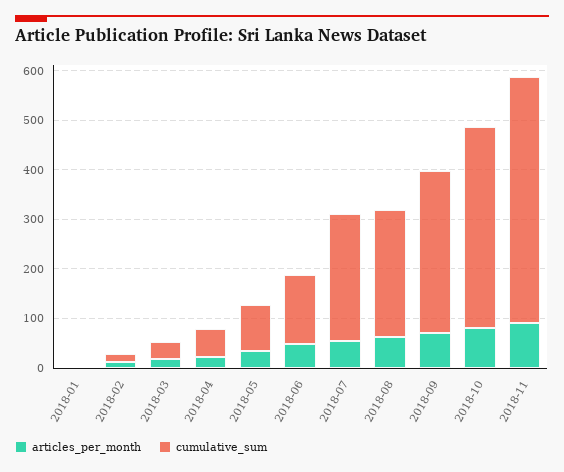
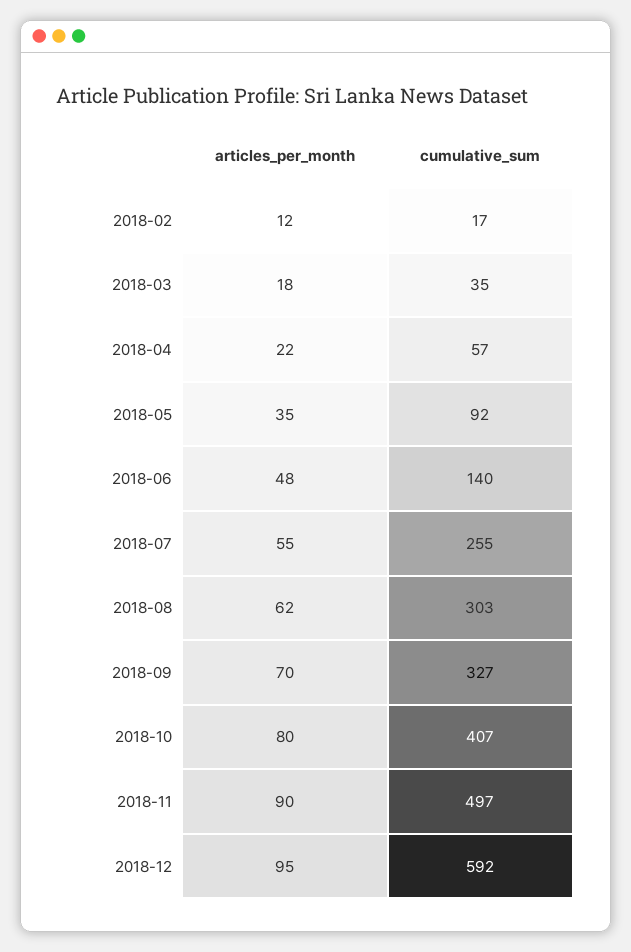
articles_per_month, 2018-01: 0 -> none
cumulative_sum, 2018-01: 0 -> none
cumulative_sum, 2018-08: 260 -> 303
articles_per_month, 2018-12: none -> 95
cumulative_sum, 2018-12: none -> 592

